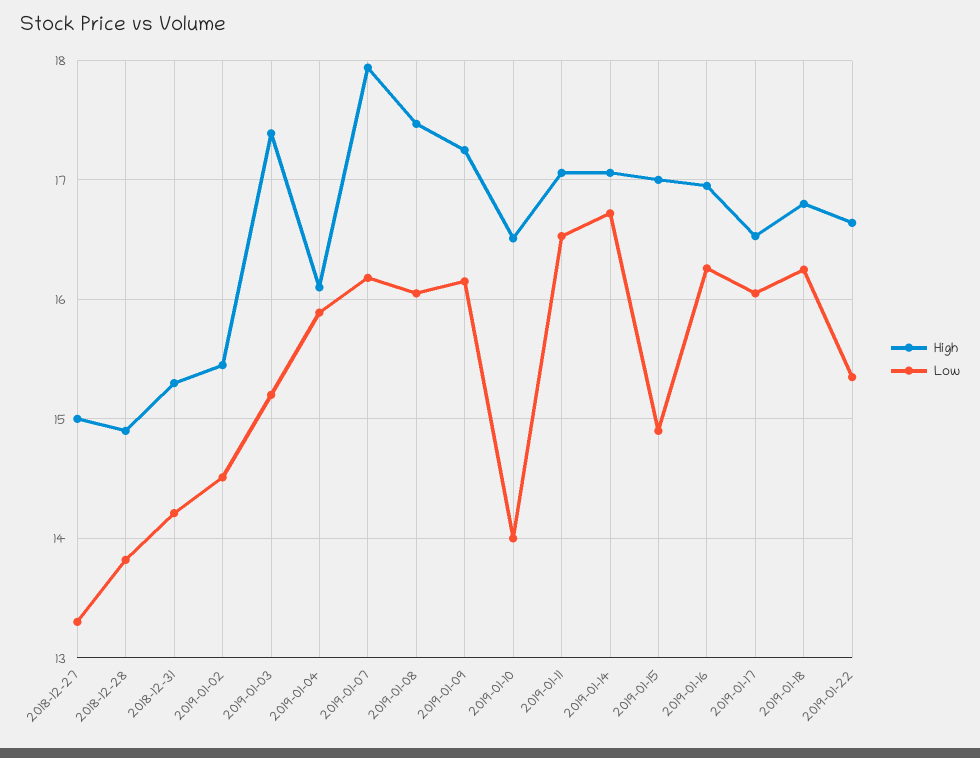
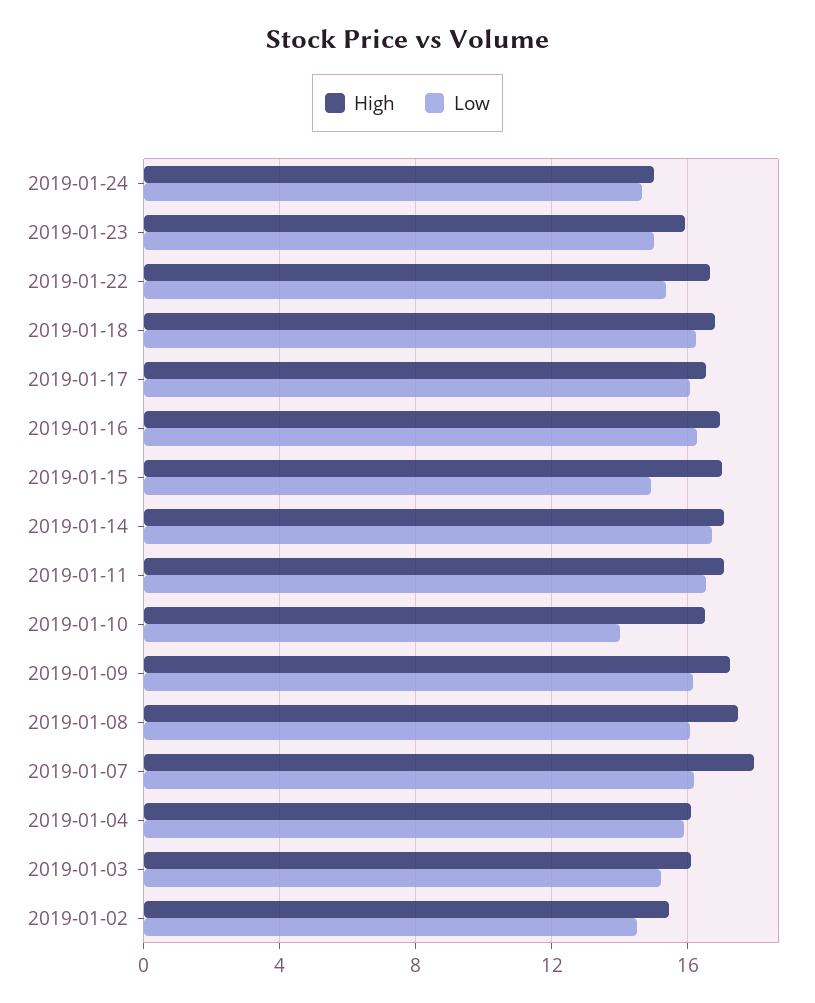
High, 2018-12-27: 15 -> none
Low, 2018-12-27: 13.3 -> none
High, 2018-12-28: 14.9 -> none
Low, 2018-12-28: 13.8 -> none
High, 2018-12-31: 15.3 -> none
Low, 2018-12-31: 14.2 -> none
High, 2019-01-03: 17.4 -> 16
High, 2019-01-24: none -> 15
Low, 2019-01-24: none -> 14.5
High, 2019-01-23: none -> 16
Low, 2019-01-23: none -> 15

